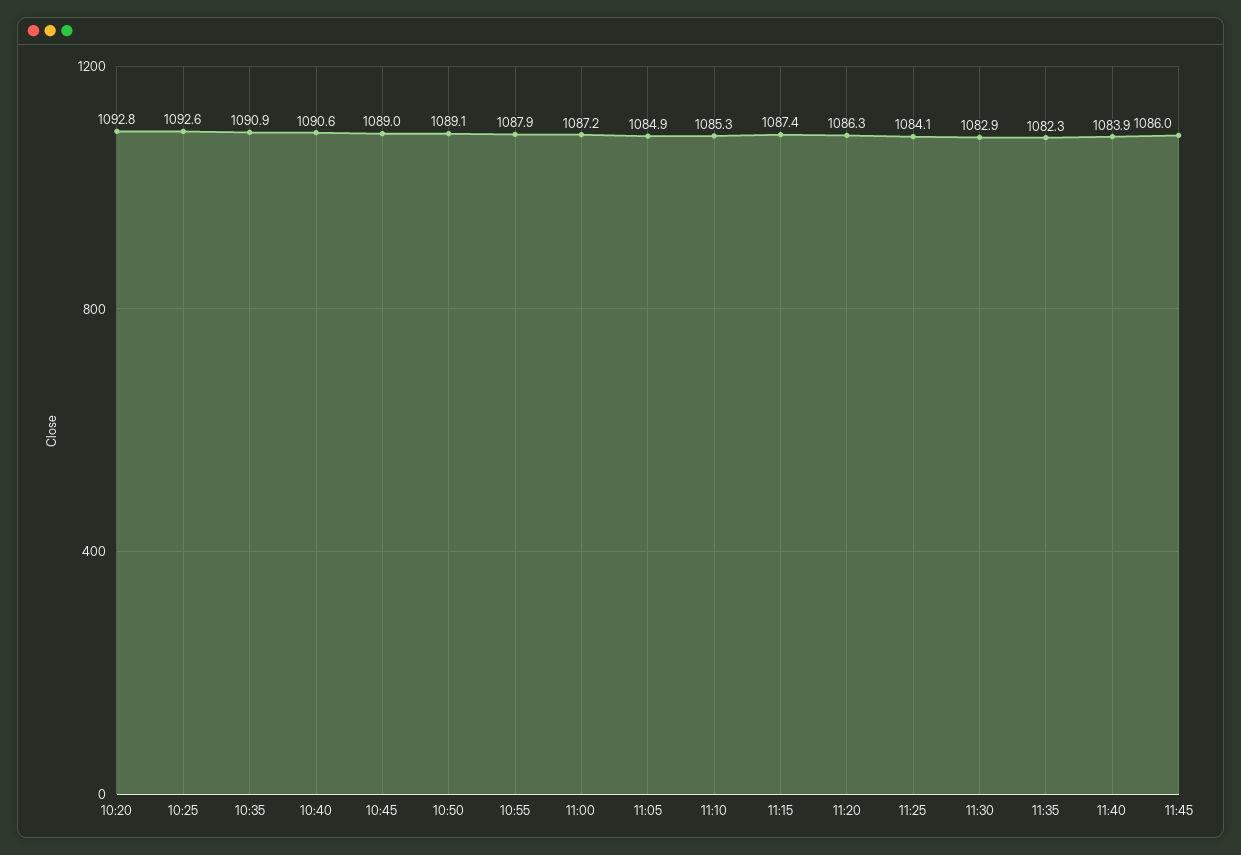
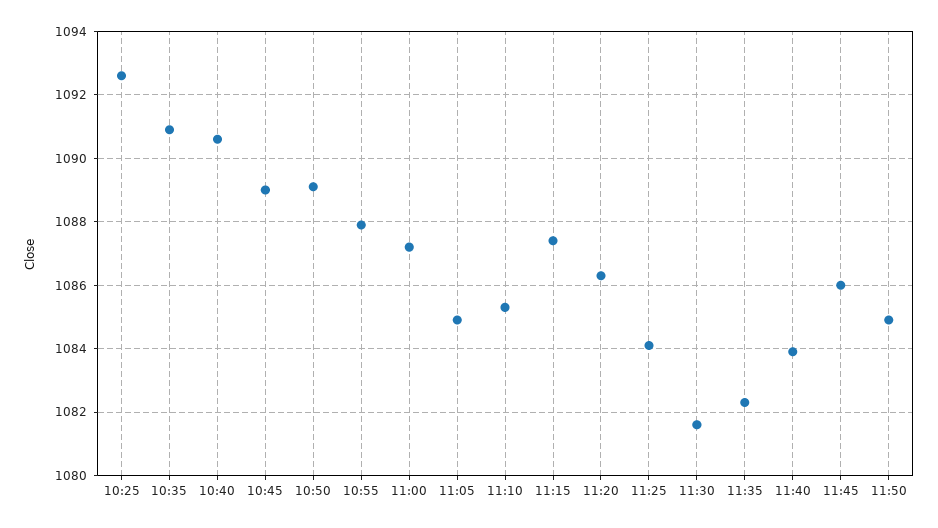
10:20: 1092.8 -> none
11:30: 1082.9 -> 1081.5
11:50: none -> 1085

